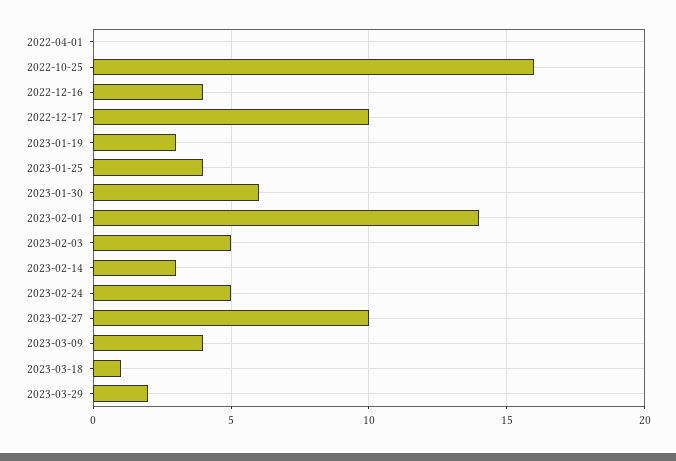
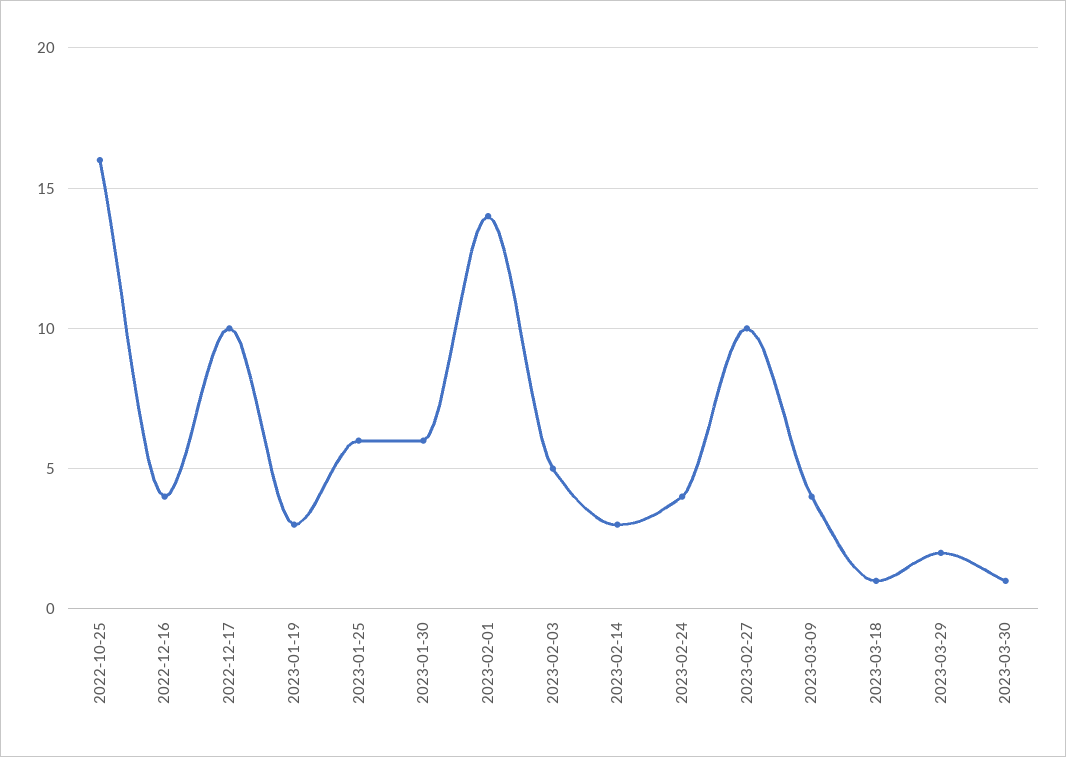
2022-04-01: 0 -> none
2023-01-25: 4 -> 6
2023-02-24: 5 -> 4
2023-03-30: none -> 1

